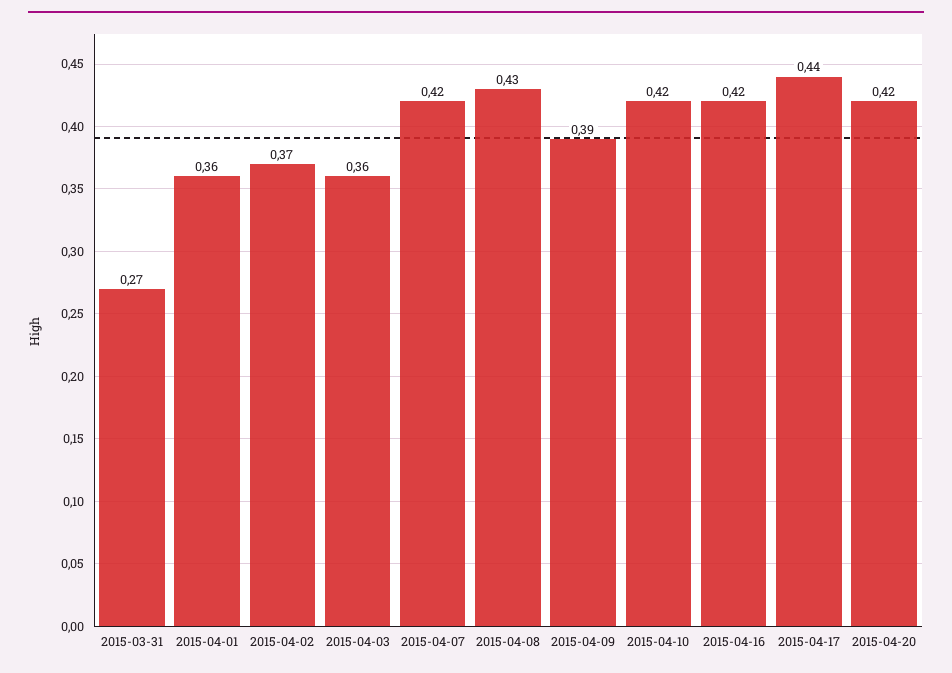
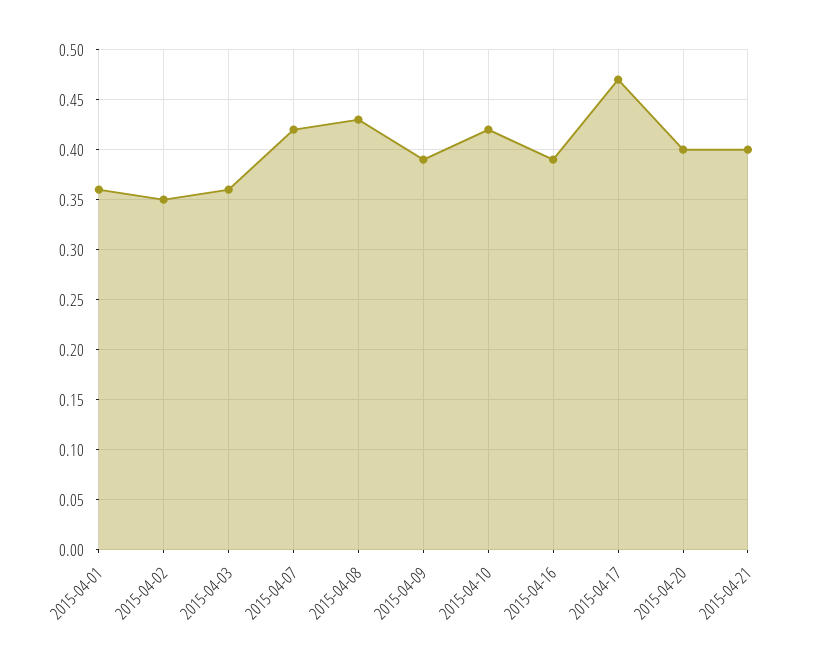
2015-03-31: 0.27 -> none
2015-04-02: 0.37 -> 0.35
2015-04-16: 0.42 -> 0.39
2015-04-17: 0.44 -> 0.47
2015-04-20: 0.42 -> 0.4
2015-04-21: none -> 0.4

